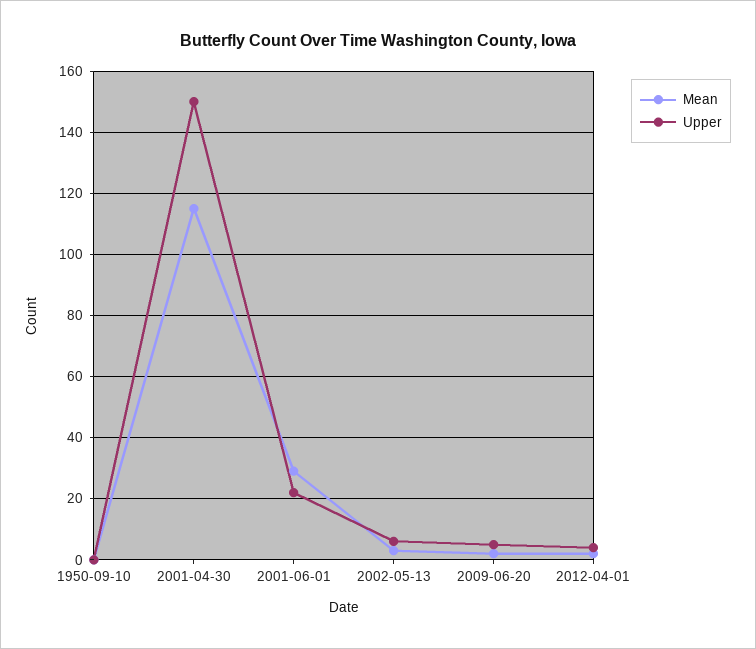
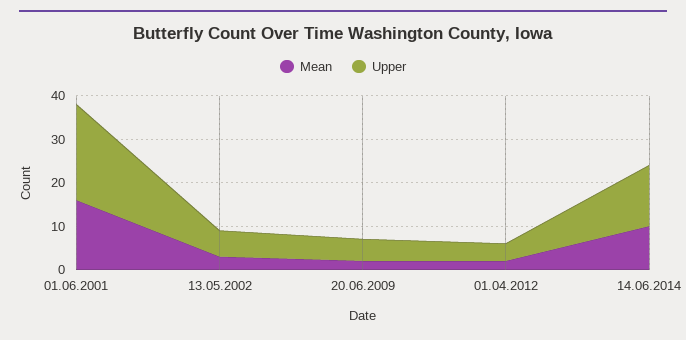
Mean, 1950-09-10: 0 -> none
Upper, 1950-09-10: 0 -> none
Mean, 2001-04-30: 115 -> none
Upper, 2001-04-30: 150 -> none
Mean, 2001-06-01: 30 -> 15
Mean, 14.06.2014: none -> 10
Upper, 14.06.2014: none -> 15

